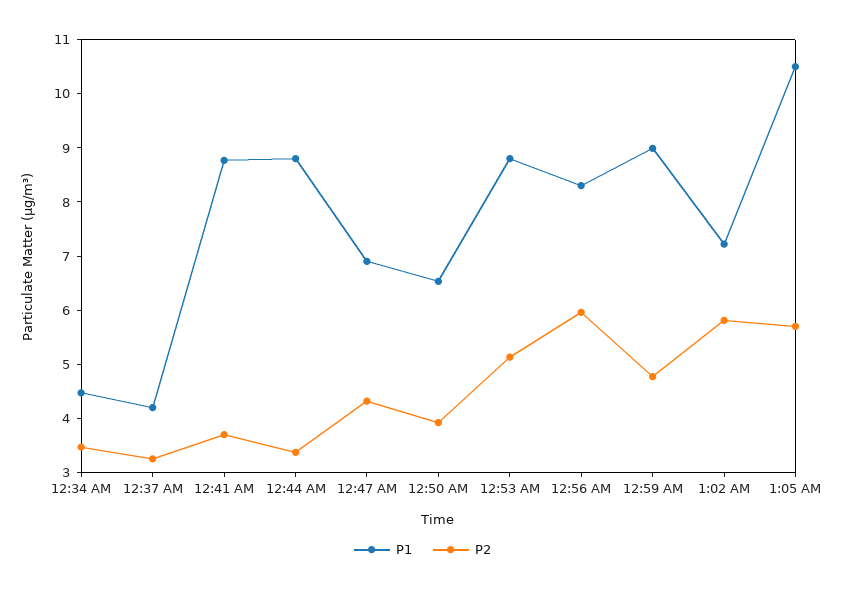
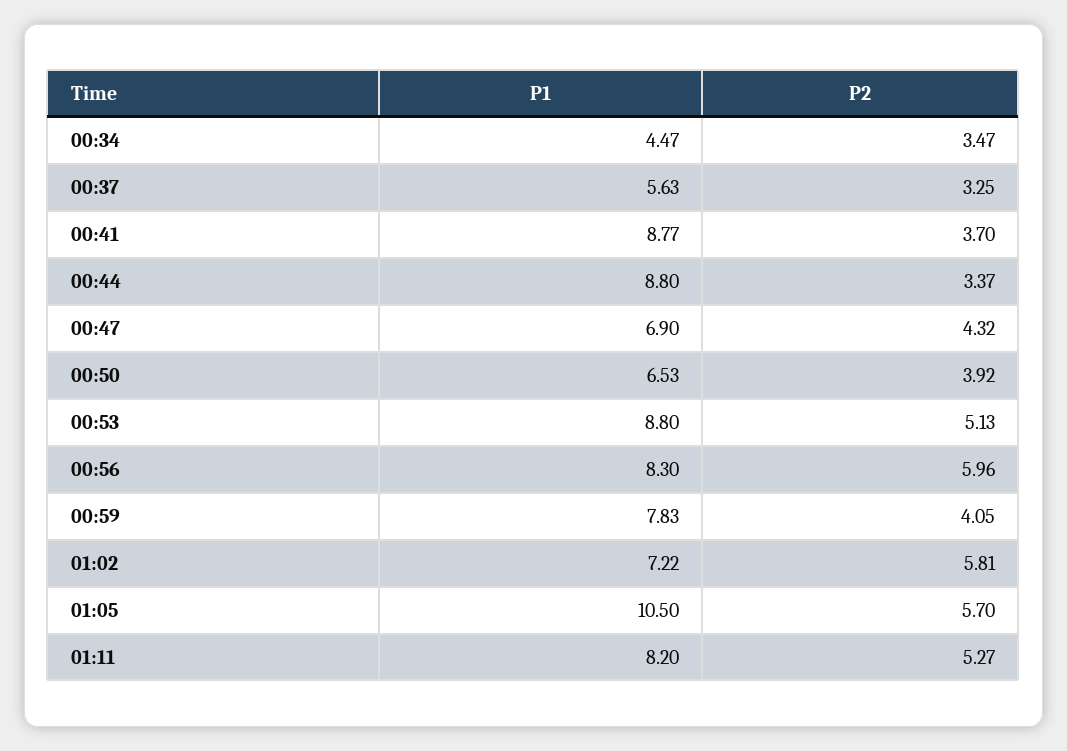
P1, 12:37 AM: 4.2 -> 5.63
P1, 12:59 AM: 9 -> 7.83
P2, 12:59 AM: 4.8 -> 4.05
P1, 01:11: none -> 8.2
P2, 01:11: none -> 5.27

